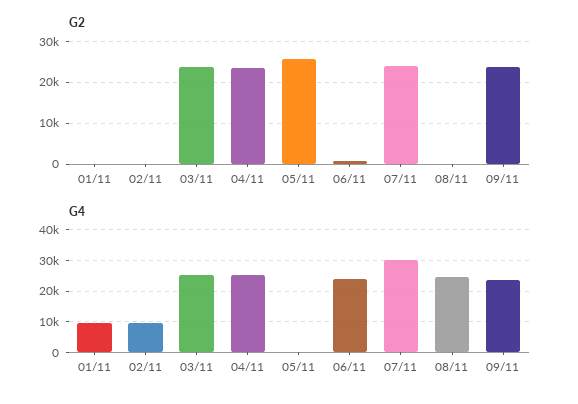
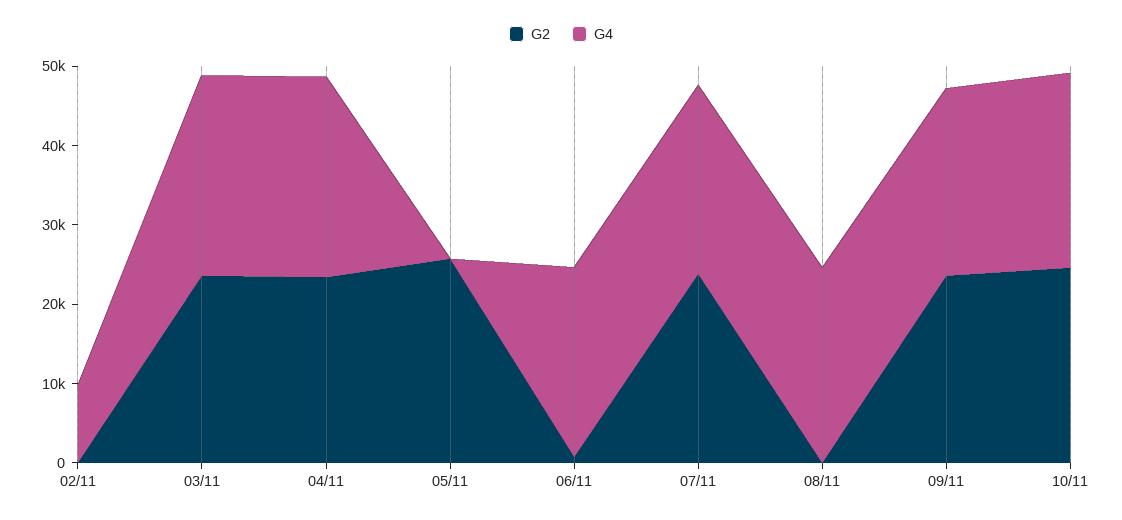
G2, 01/11: 0 -> none
G4, 01/11: 10000 -> none
G4, 07/11: 30000 -> 24000
G2, 10/11: none -> 24000
G4, 10/11: none -> 24000

